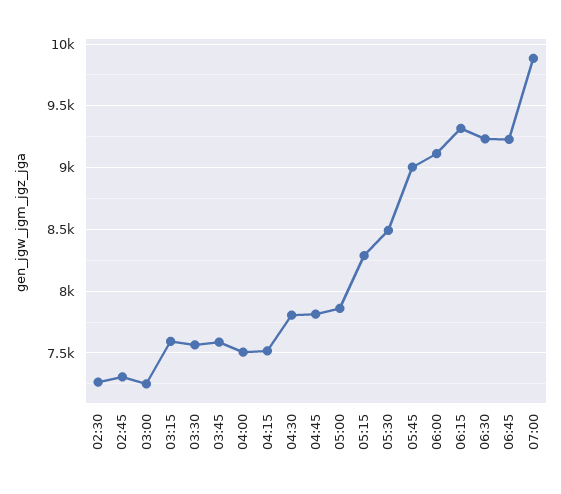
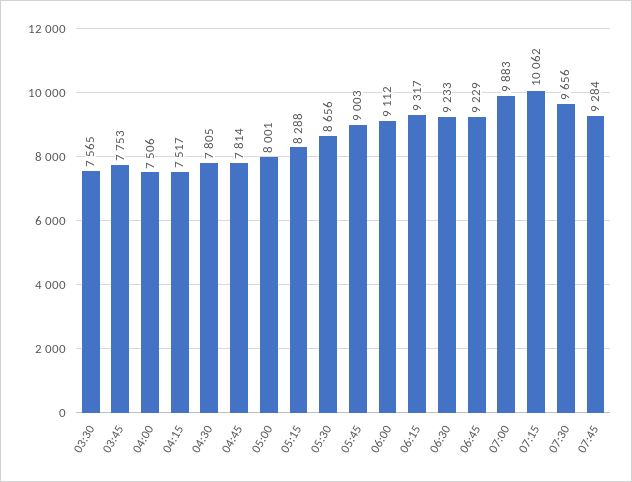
02:30: 7250 -> none
02:45: 7300 -> none
03:00: 7250 -> none
03:15: 7600 -> none
03:45: 7600 -> 7753
05:00: 7850 -> 8001
05:30: 8500 -> 8656
07:15: none -> 10062
07:30: none -> 9656
07:45: none -> 9284

